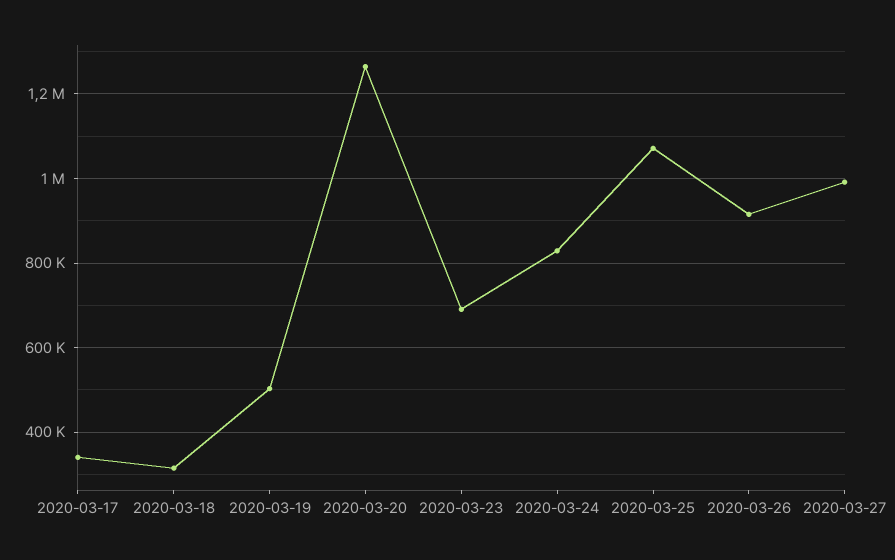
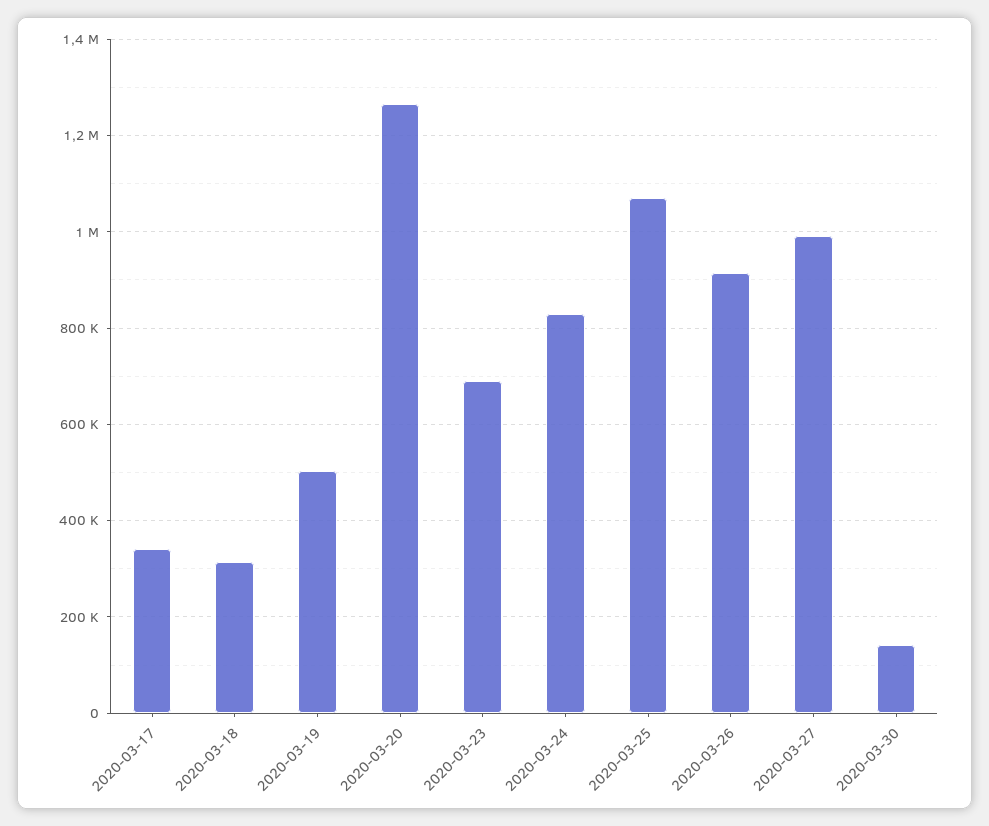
2020-03-30: none -> 140000

